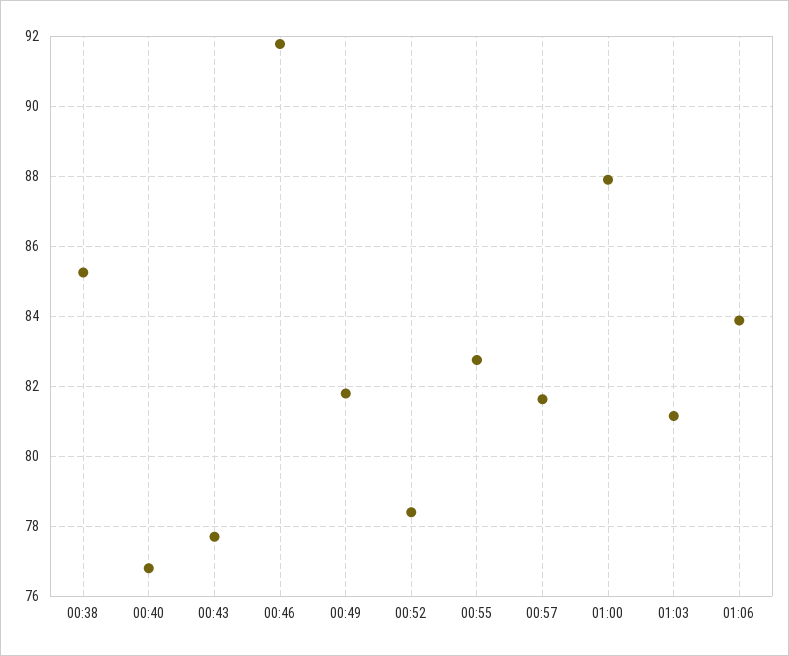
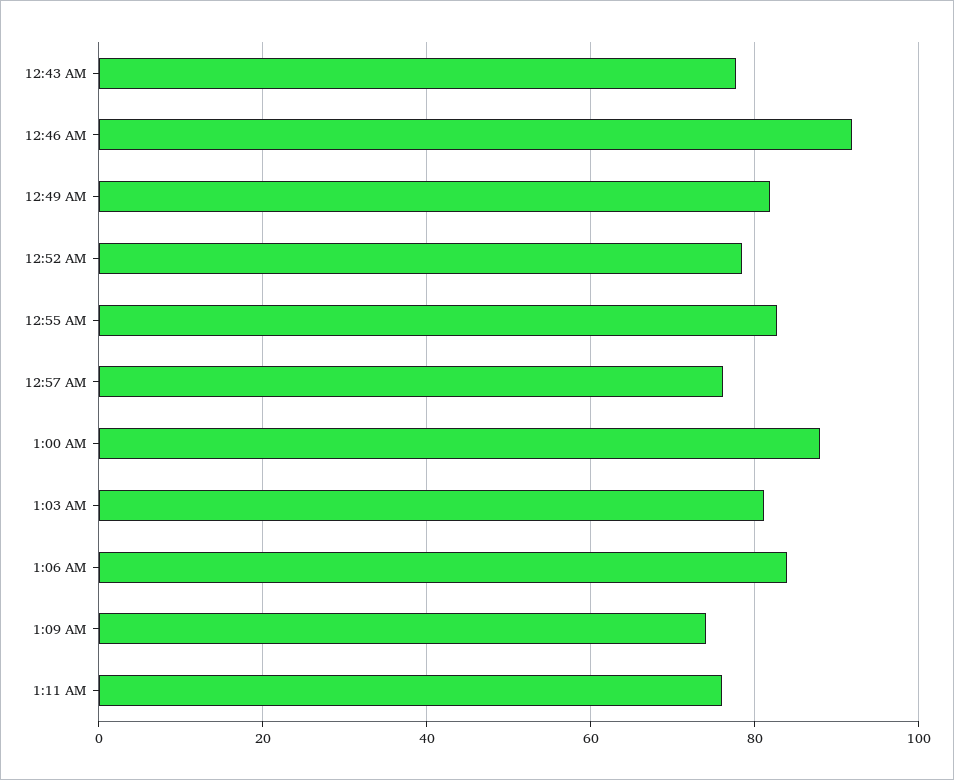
00:38: 85.2 -> none
00:40: 76.8 -> none
00:57: 81.6 -> 76
1:09 AM: none -> 74
1:11 AM: none -> 76

